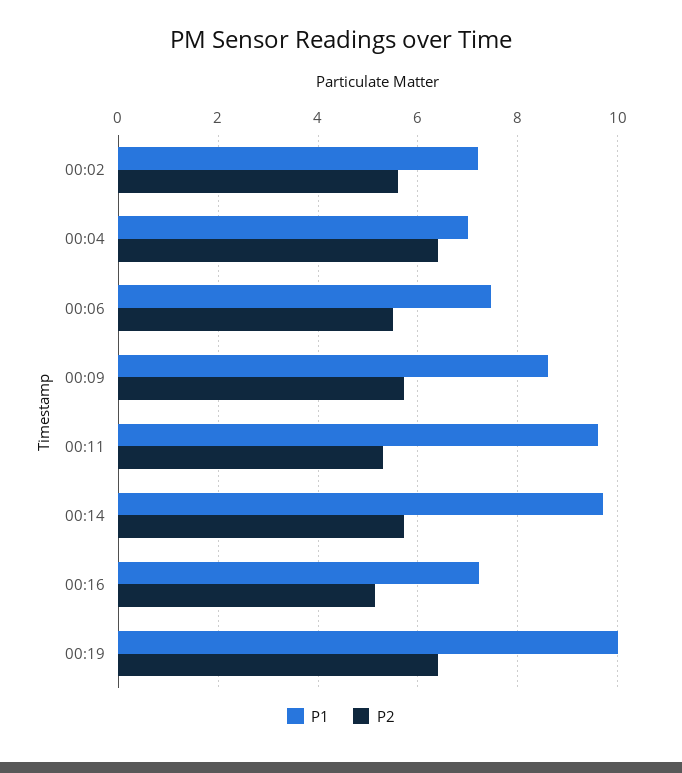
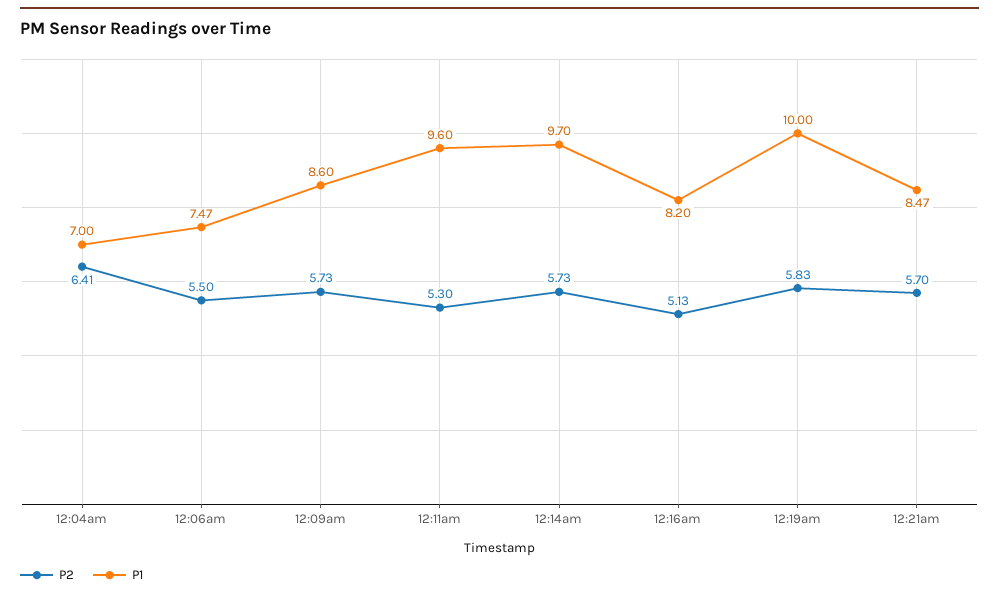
P1, 00:02: 7.2 -> none
P2, 00:02: 5.6 -> none
P1, 00:16: 7.2 -> 8.2
P2, 00:19: 6.4 -> 5.83
P2, 12:21am: none -> 5.7
P1, 12:21am: none -> 8.47

